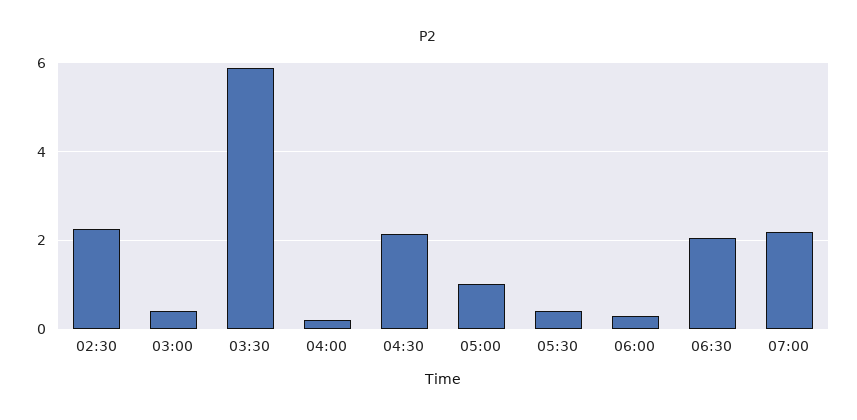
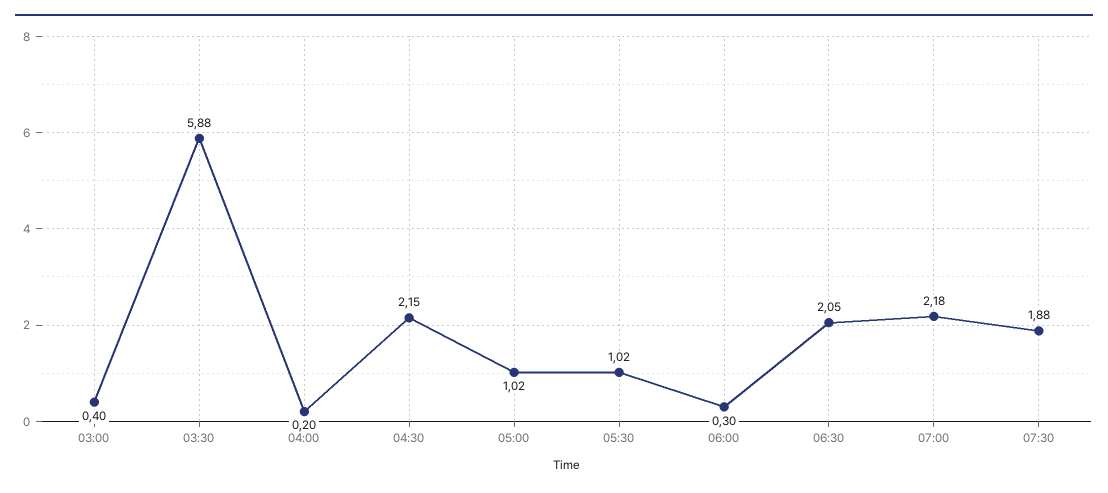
02:30: 2.2 -> none
05:30: 0.4 -> 1.02
07:30: none -> 1.88

